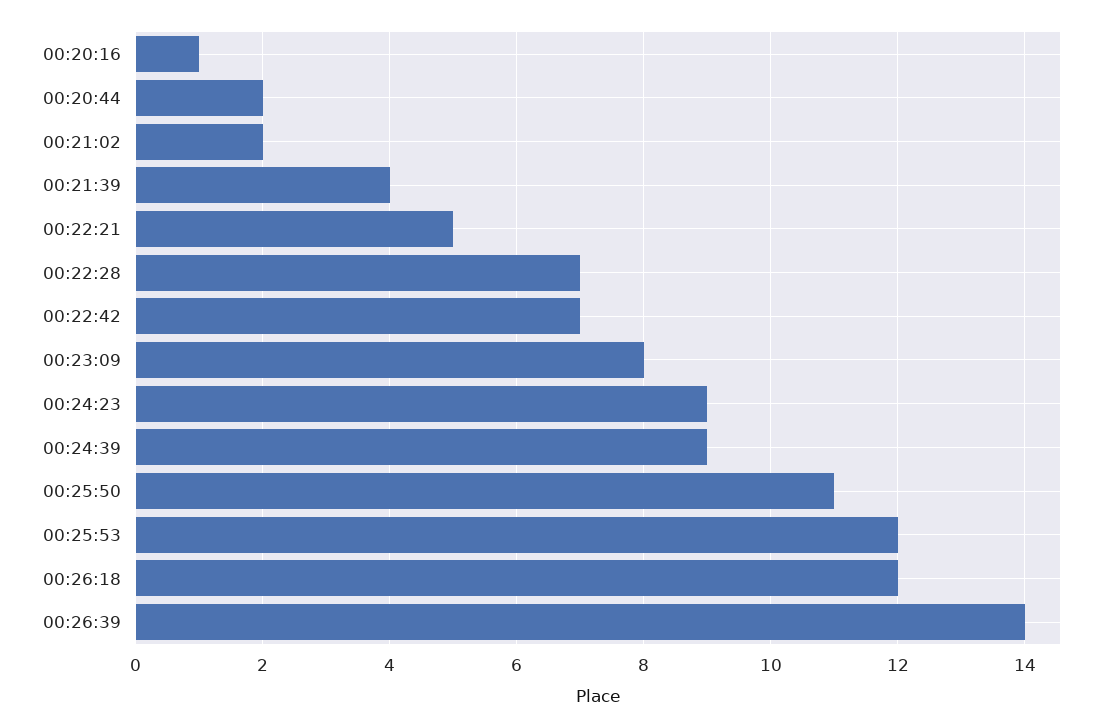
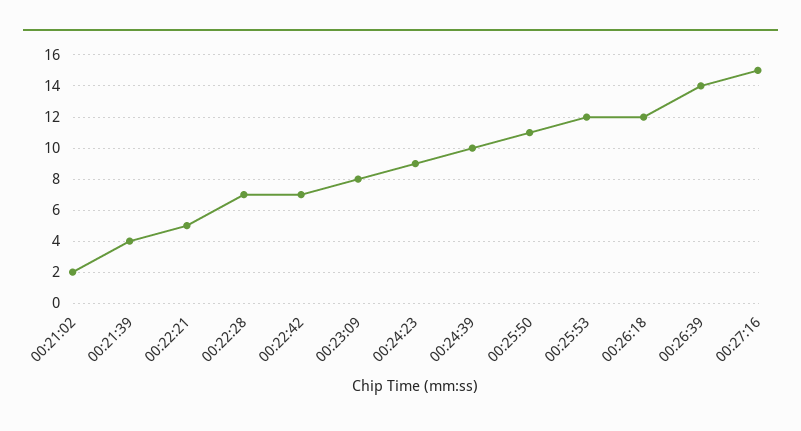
00:20:16: 1 -> none
00:20:44: 2 -> none
00:24:39: 9 -> 10
00:27:16: none -> 15

